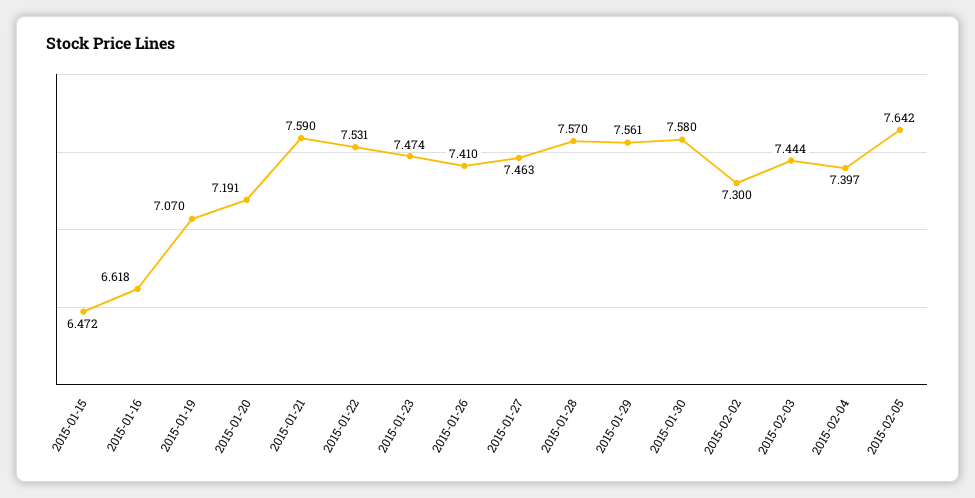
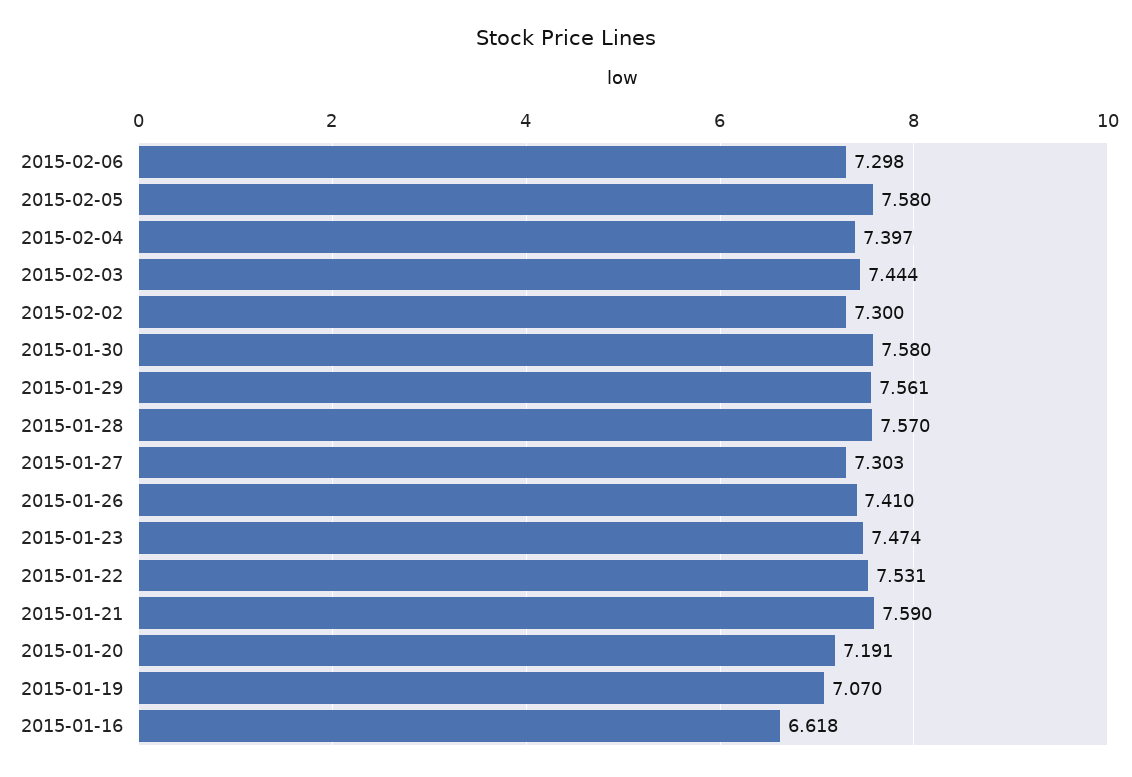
2015-01-15: 6.472 -> none
2015-01-27: 7.463 -> 7.303
2015-02-05: 7.642 -> 7.58
2015-02-06: none -> 7.298

